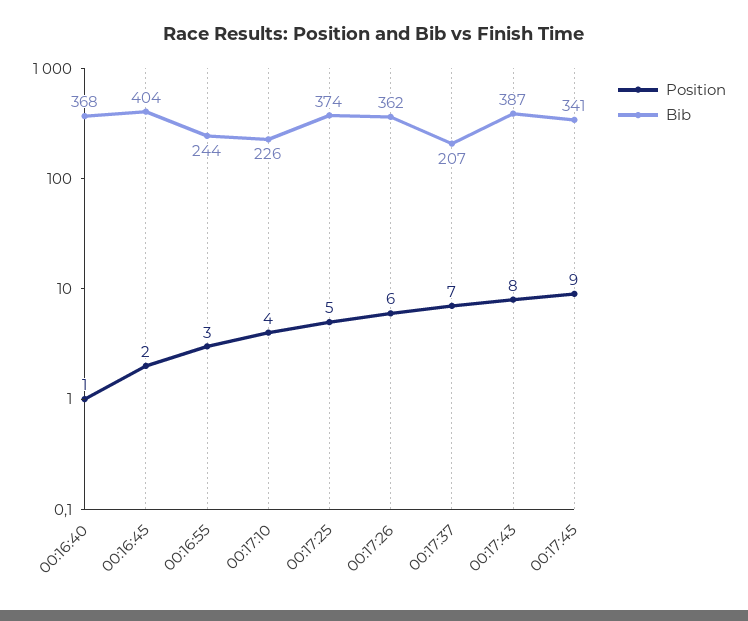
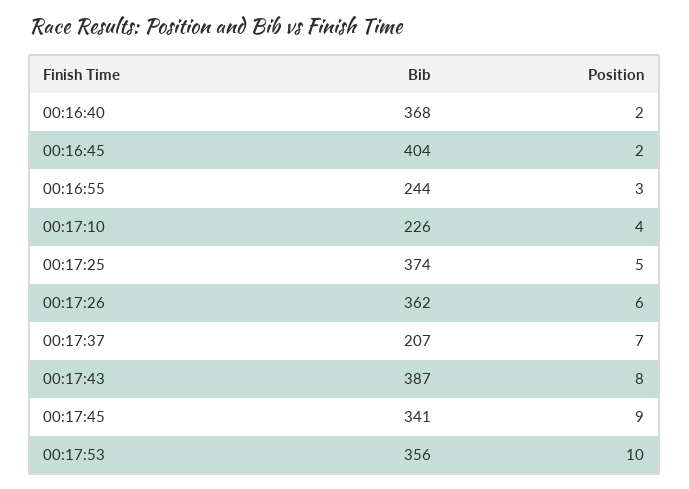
Position, 00:16:40: 1 -> 2
Bib, 00:17:53: none -> 356
Position, 00:17:53: none -> 10

